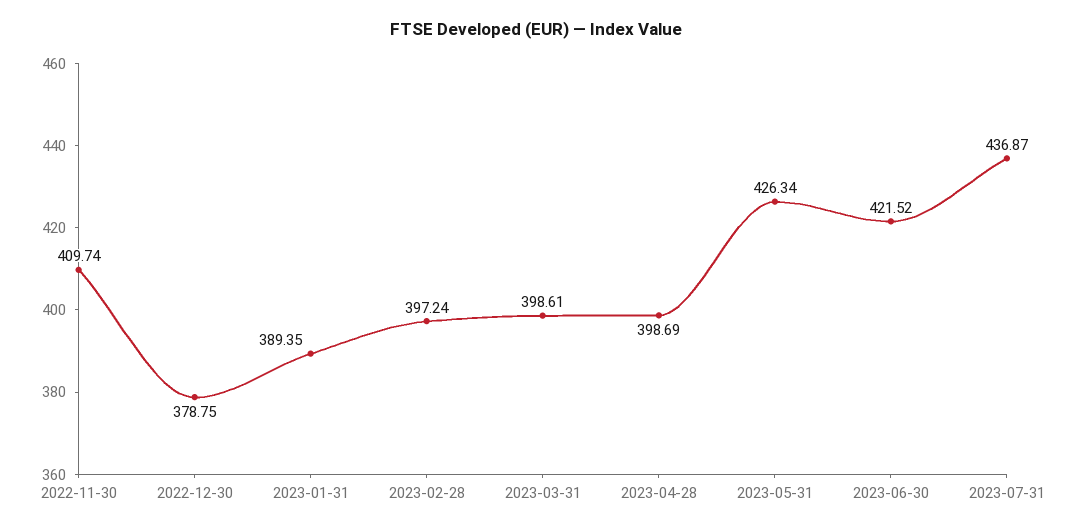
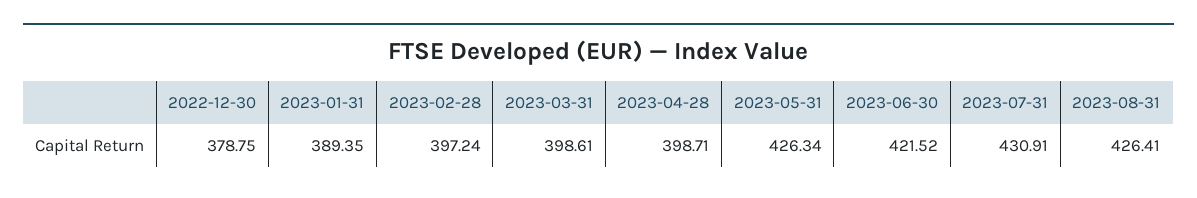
2022-11-30: 409.74 -> none
2023-04-28: 398.69 -> 398.71
2023-07-31: 436.87 -> 430.91
2023-08-31: none -> 426.41

